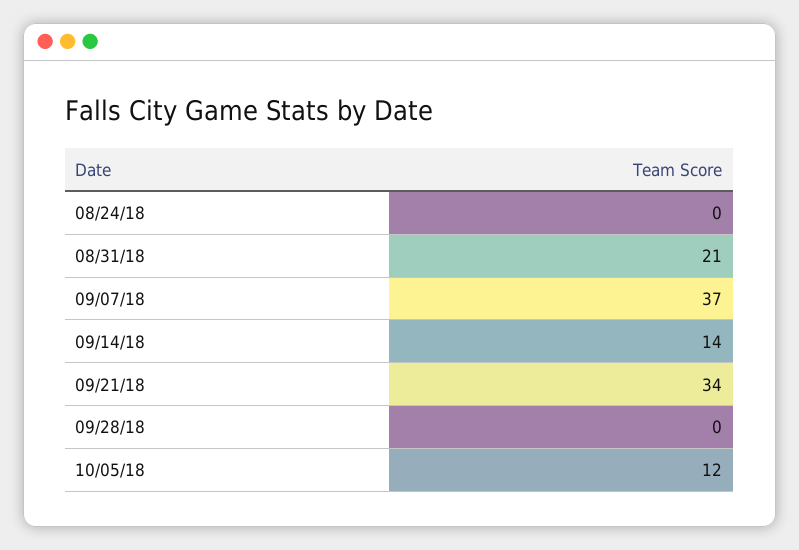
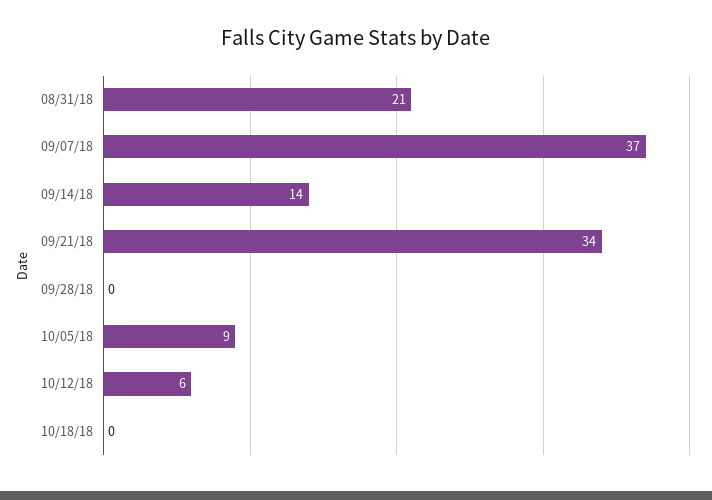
08/24/18: 0 -> none
10/05/18: 12 -> 9
10/12/18: none -> 6
10/18/18: none -> 0

